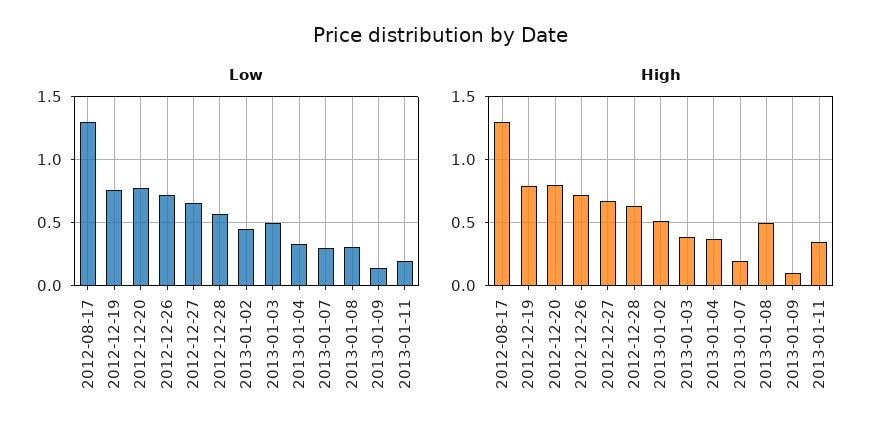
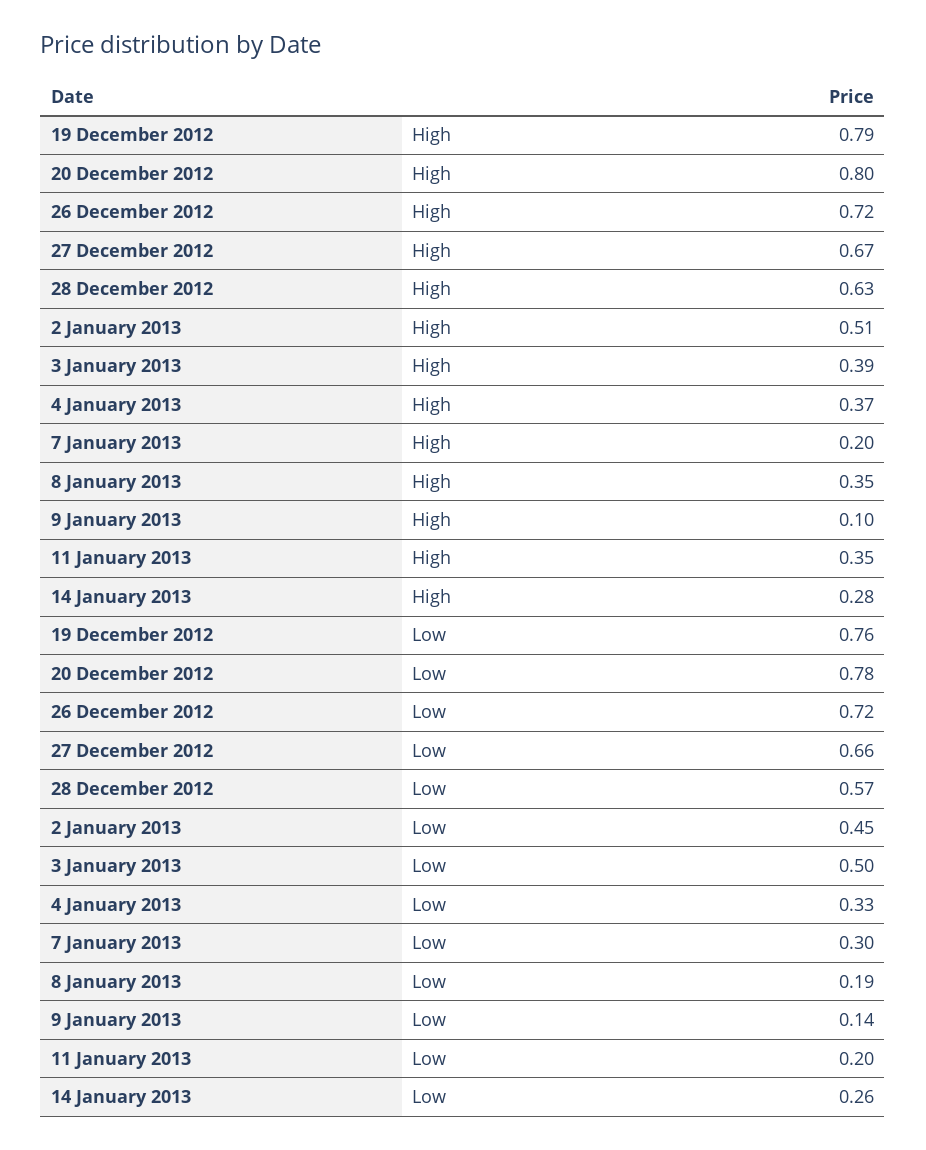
Low, 2012-08-17: 1.3 -> none
Low, 2013-01-08: 0.3 -> 0.19
High, 2012-08-17: 1.3 -> none
High, 2013-01-08: 0.5 -> 0.35
High, 14 January 2013: none -> 0.28
Low, 14 January 2013: none -> 0.26

